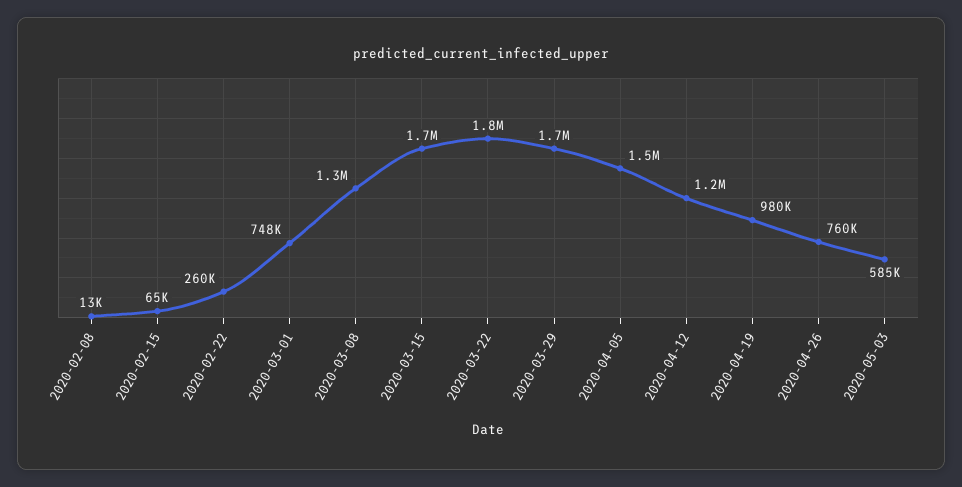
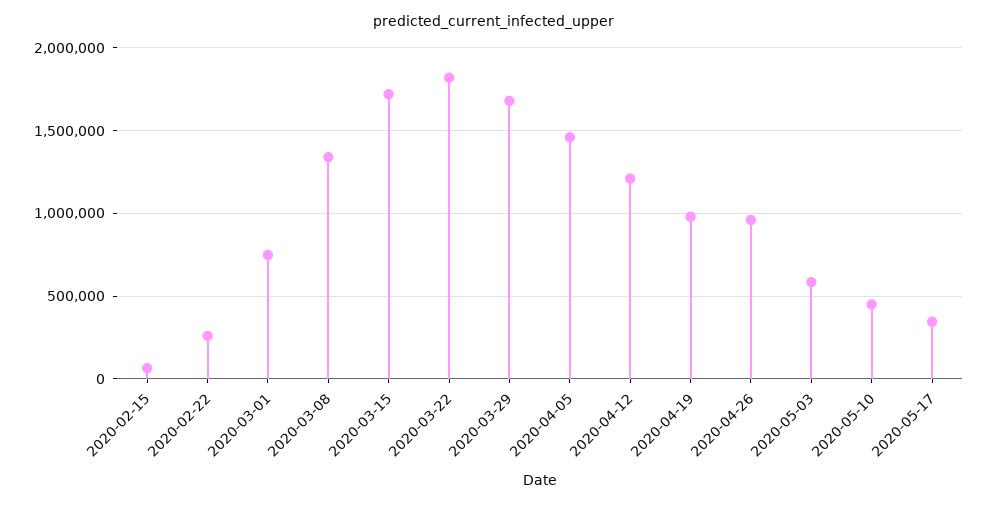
2020-02-08: 13000 -> none
2020-04-26: 760000 -> 950000
2020-05-10: none -> 450000
2020-05-17: none -> 350000

